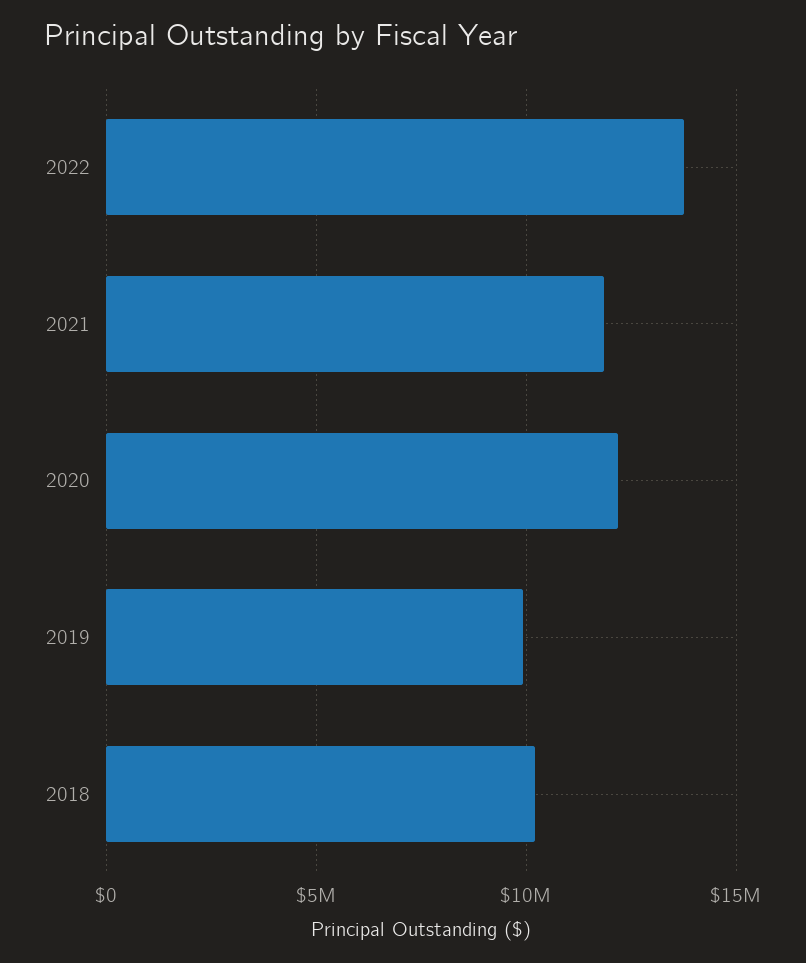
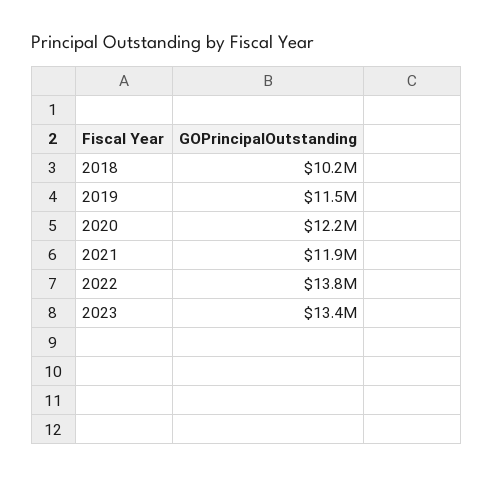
2019: 10000000 -> 11500000
2023: none -> 13400000

